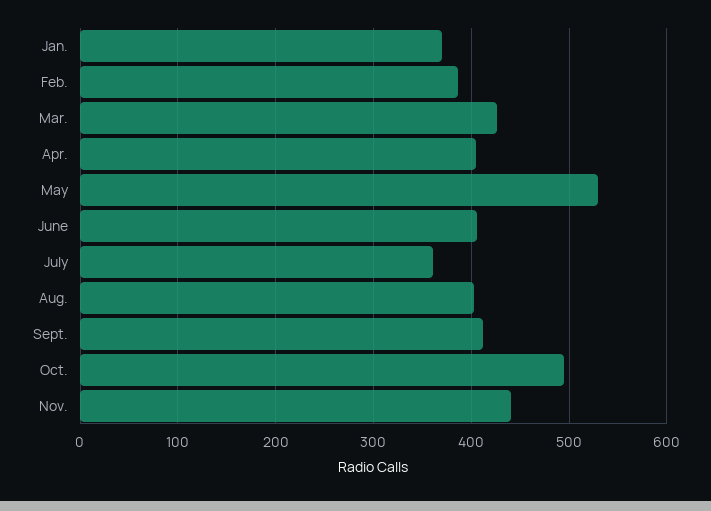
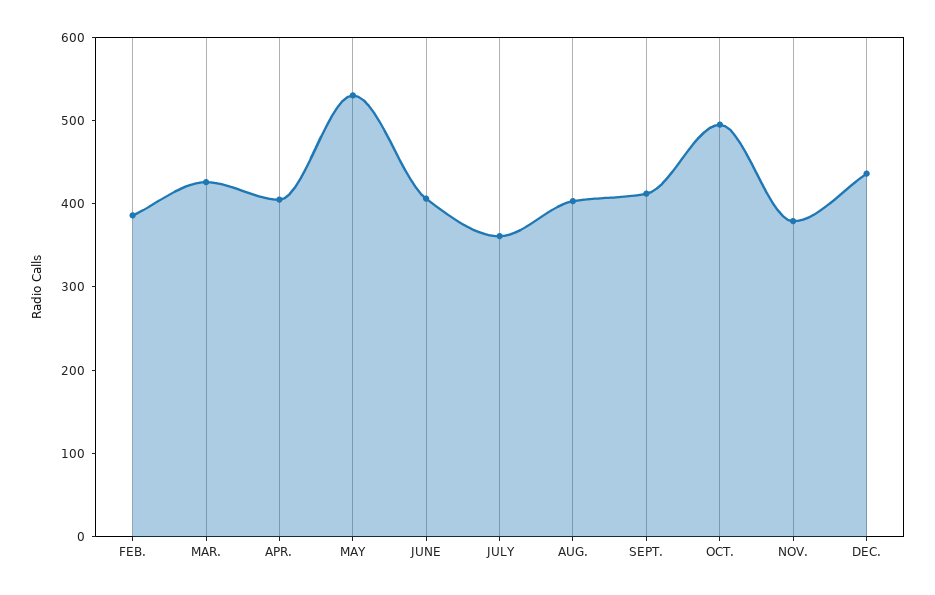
Jan.: 370 -> none
Nov.: 440 -> 380
DEC.: none -> 440

